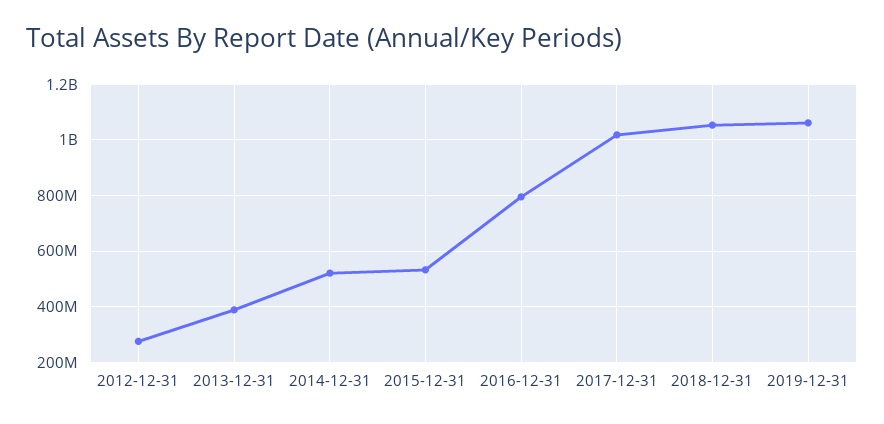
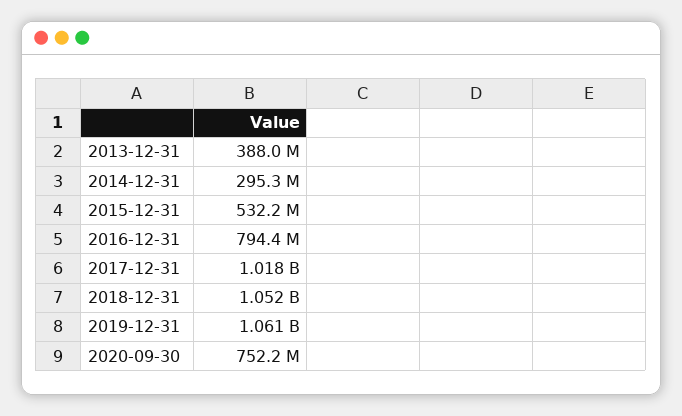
2012-12-31: 275000000 -> none
2014-12-31: 525000000 -> 295300000
2020-09-30: none -> 752200000

